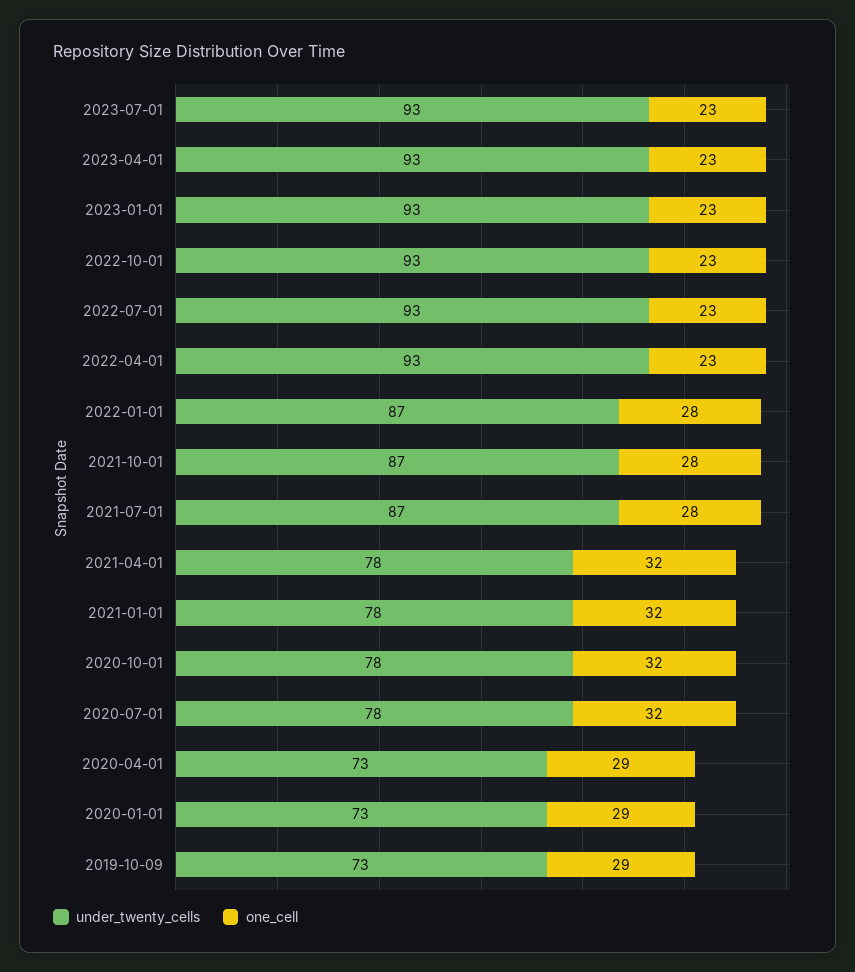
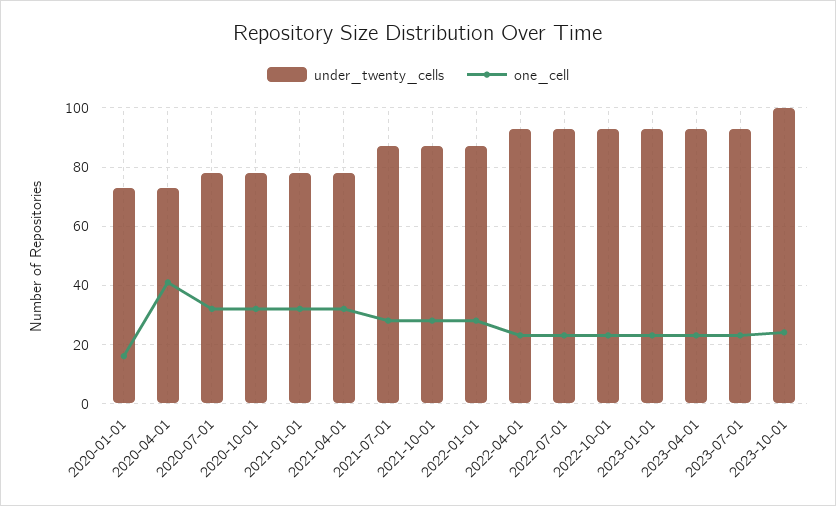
one_cell, 2020-04-01: 29 -> 40
one_cell, 2020-01-01: 29 -> 15
under_twenty_cells, 2019-10-09: 73 -> none
one_cell, 2019-10-09: 29 -> none
under_twenty_cells, 2023-10-01: none -> 100
one_cell, 2023-10-01: none -> 25

